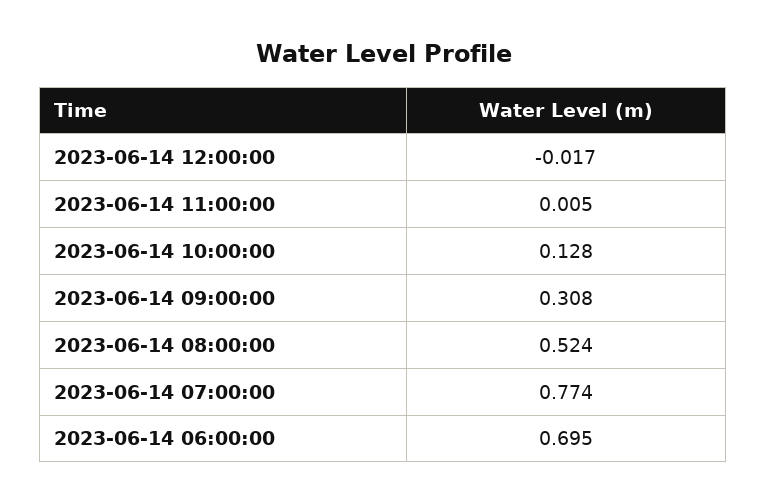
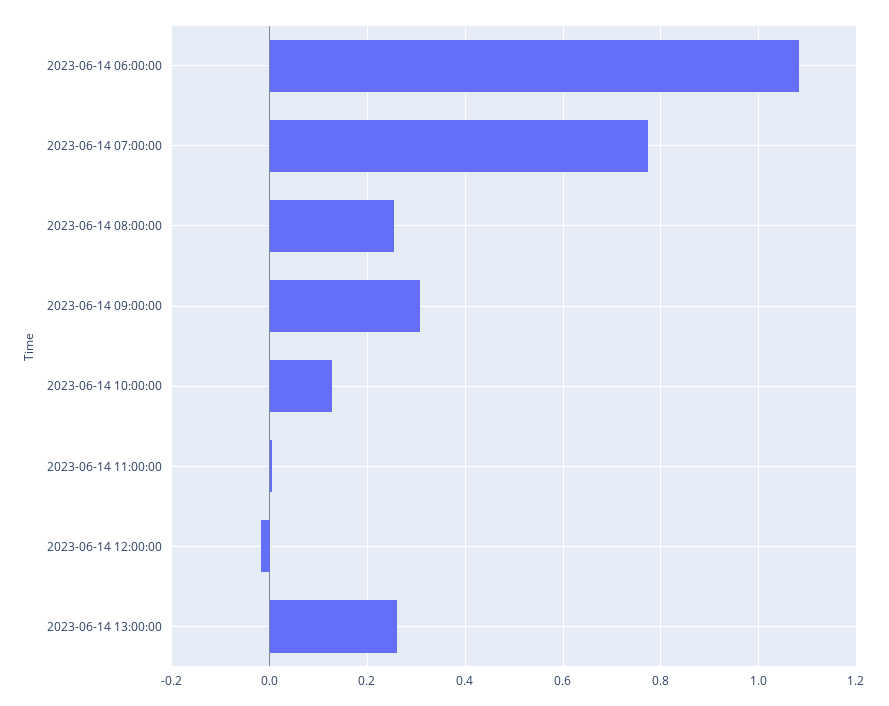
2023-06-14 08:00:00: 0.524 -> 0.26
2023-06-14 06:00:00: 0.695 -> 1.08
2023-06-14 13:00:00: none -> 0.26

